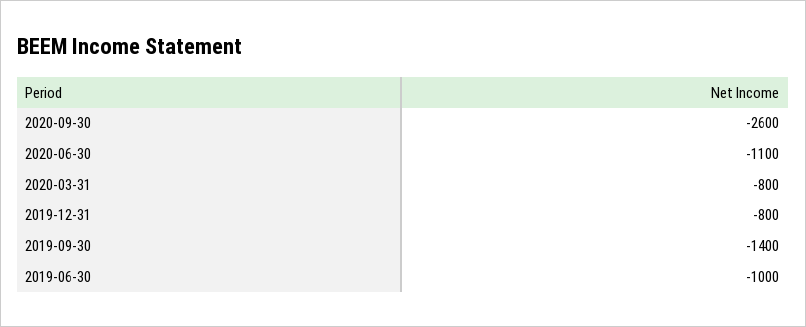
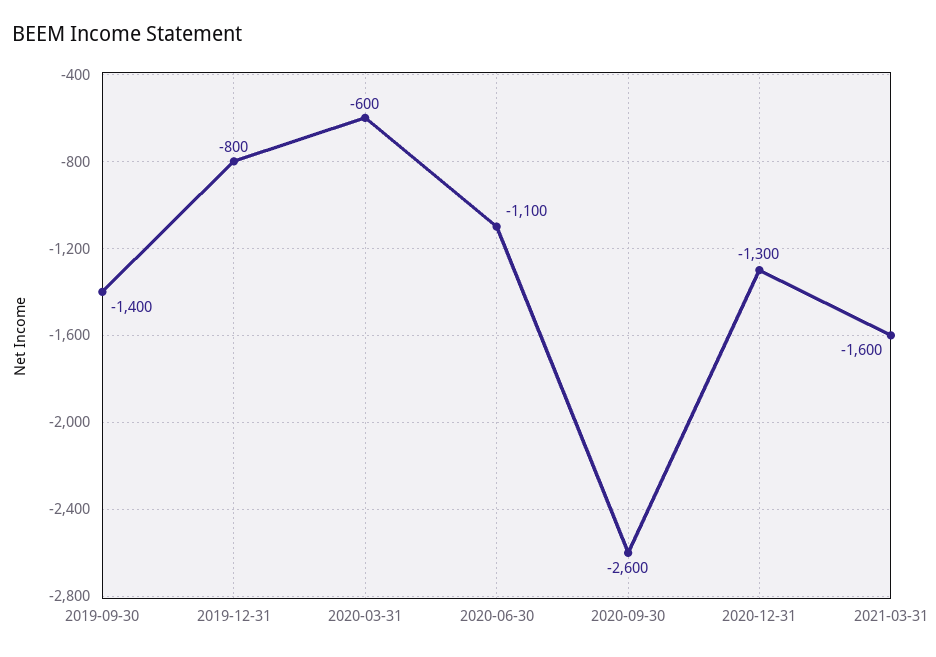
2020-03-31: -800 -> -600
2019-06-30: -1000 -> none
2020-12-31: none -> -1300
2021-03-31: none -> -1600

